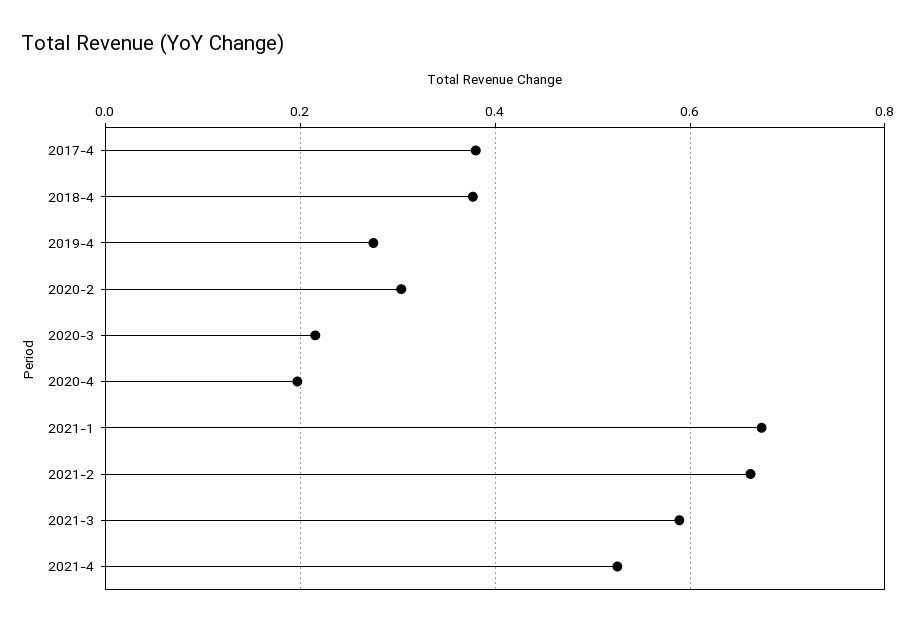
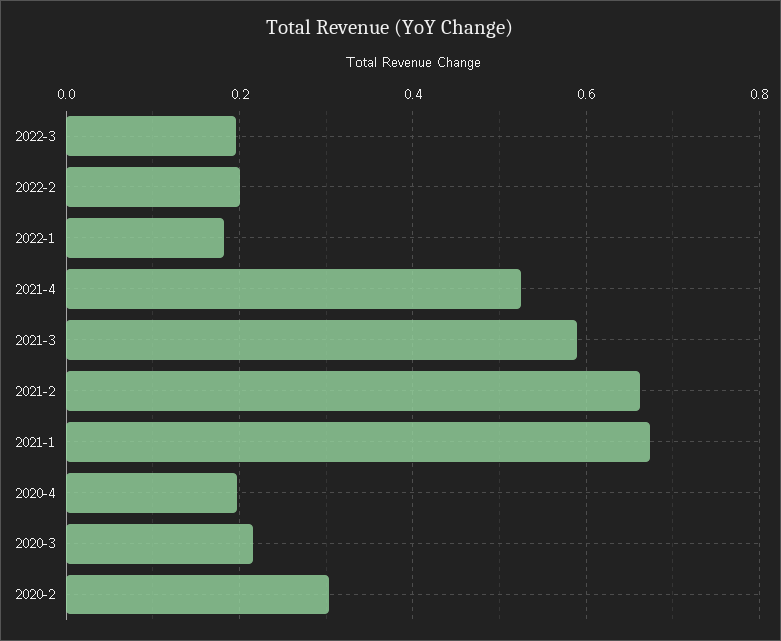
2017-4: 0.38 -> none
2018-4: 0.38 -> none
2019-4: 0.28 -> none
2022-3: none -> 0.2
2022-2: none -> 0.2
2022-1: none -> 0.18

